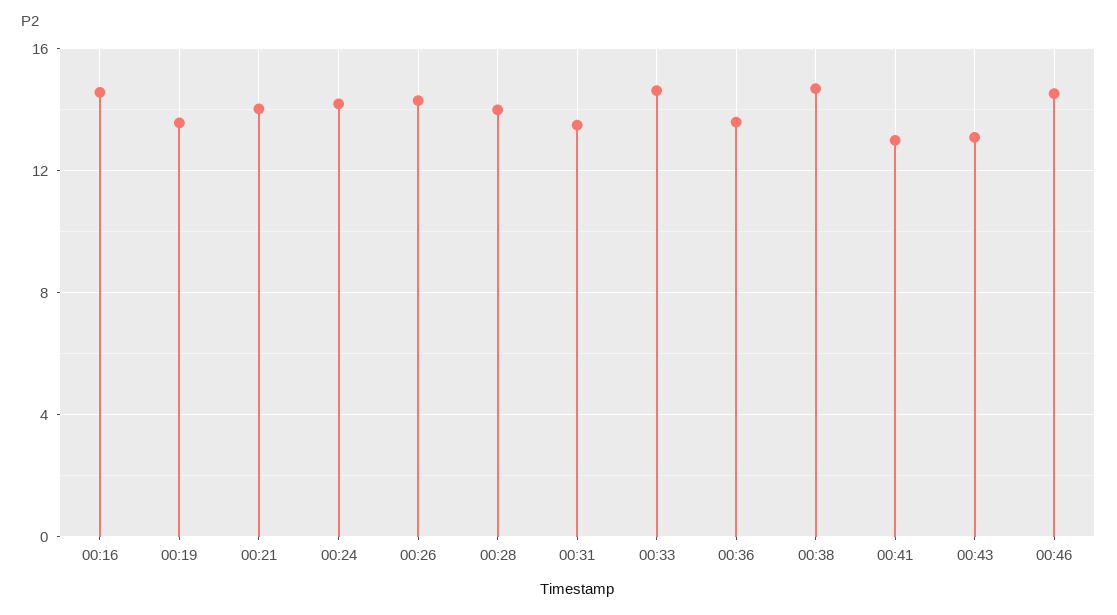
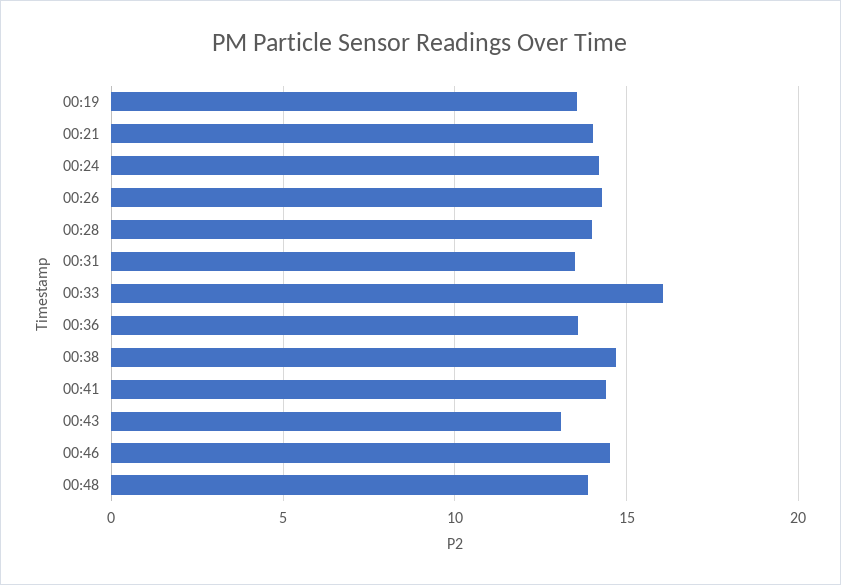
00:16: 14.5 -> none
00:33: 14.5 -> 16
00:41: 13 -> 14.5
00:48: none -> 14

